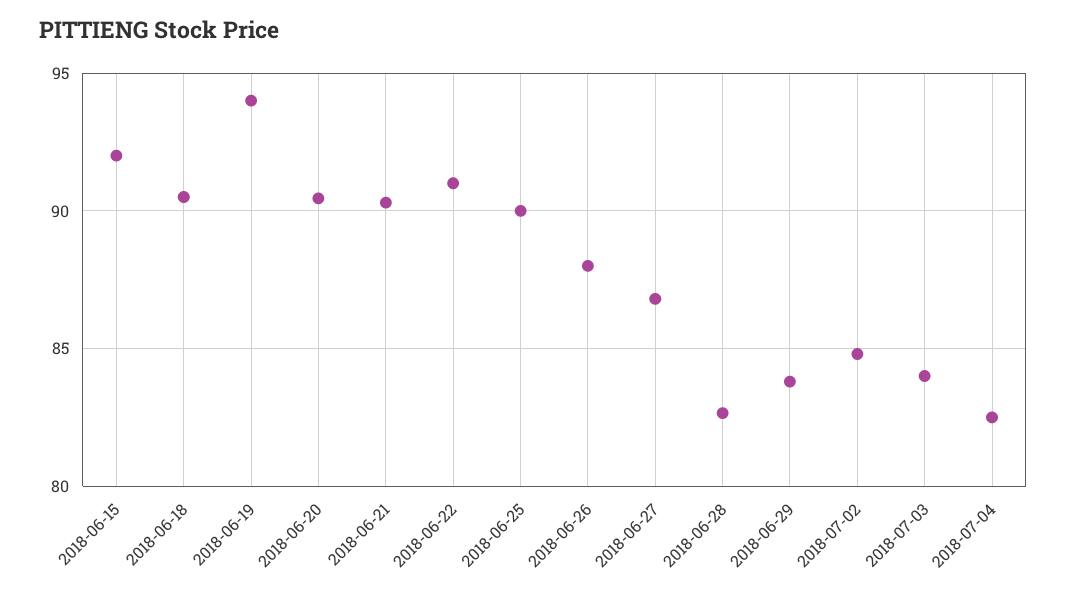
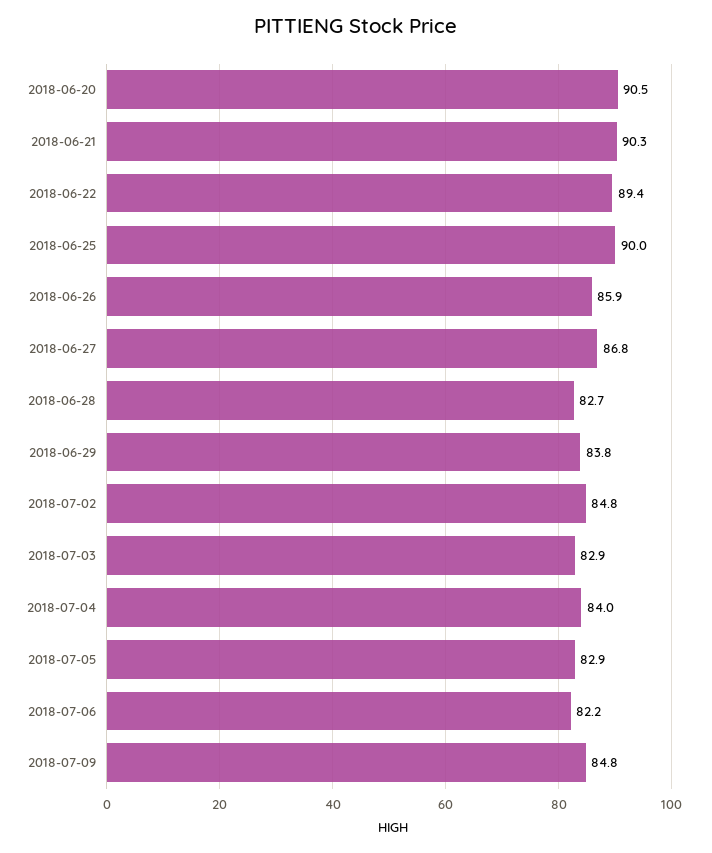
2018-06-15: 92 -> none
2018-06-18: 90.5 -> none
2018-06-19: 94 -> none
2018-06-22: 91 -> 89.4
2018-06-26: 88 -> 85.9
2018-07-03: 84 -> 82.9
2018-07-04: 82.5 -> 84
2018-07-05: none -> 82.9
2018-07-06: none -> 82.2
2018-07-09: none -> 84.8

